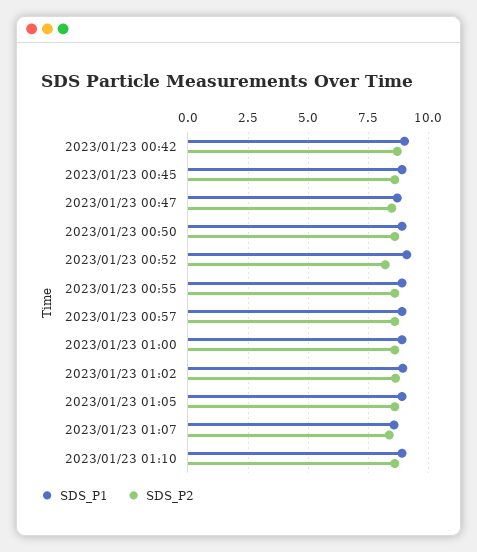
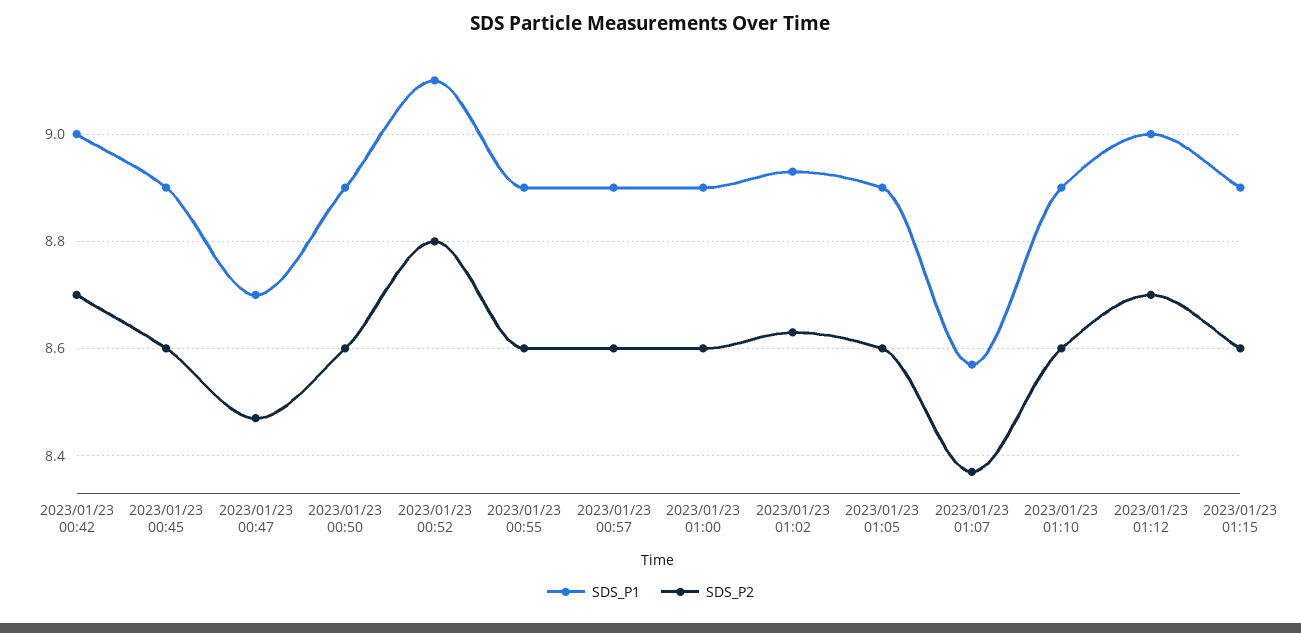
SDS_P2, 2023/01/23 00:52: 8.25 -> 8.8
SDS_P1, 2023/01/23 01:12: none -> 9
SDS_P2, 2023/01/23 01:12: none -> 8.7
SDS_P1, 2023/01/23 01:15: none -> 8.9
SDS_P2, 2023/01/23 01:15: none -> 8.6

